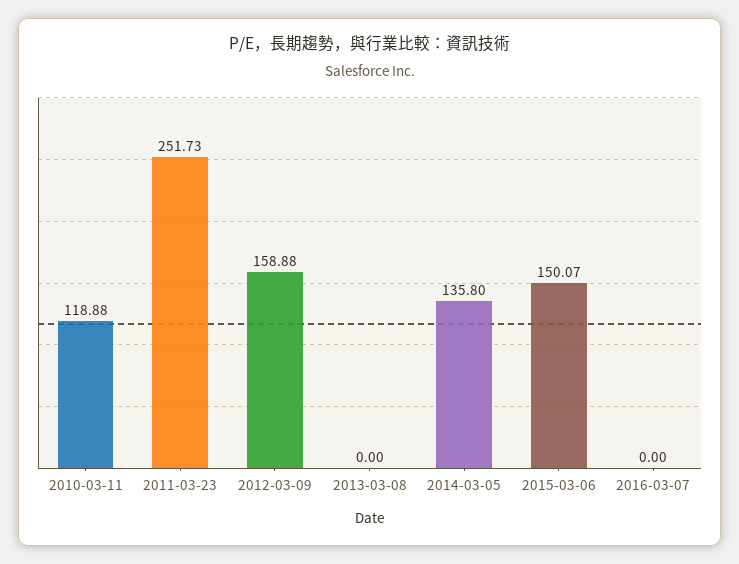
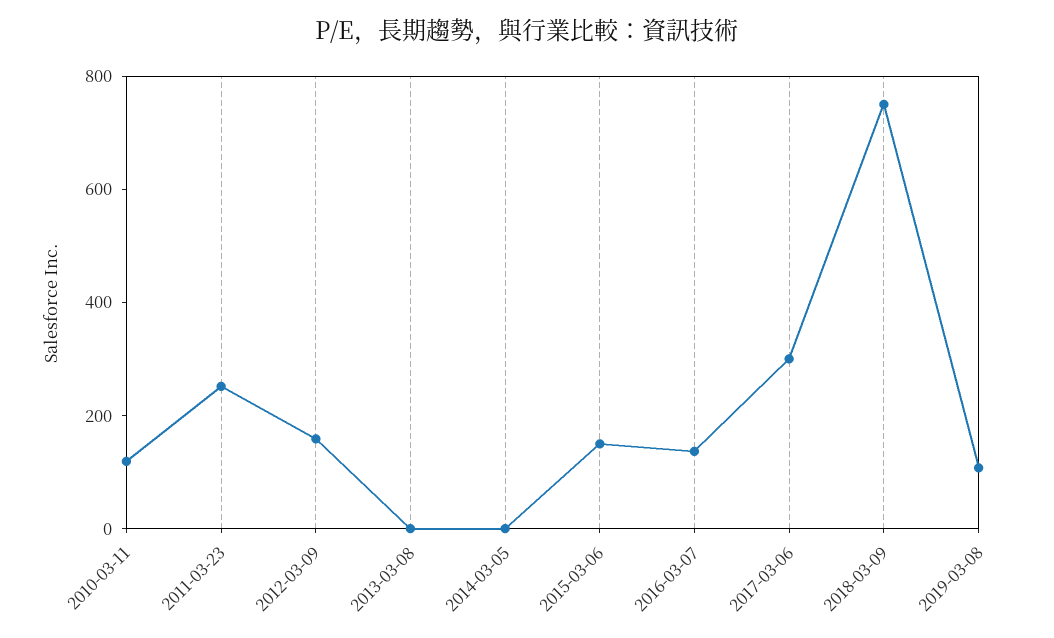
2014-03-05: 135.8 -> 0
2016-03-07: 0 -> 150
2017-03-06: none -> 300
2018-03-09: none -> 750
2019-03-08: none -> 100

